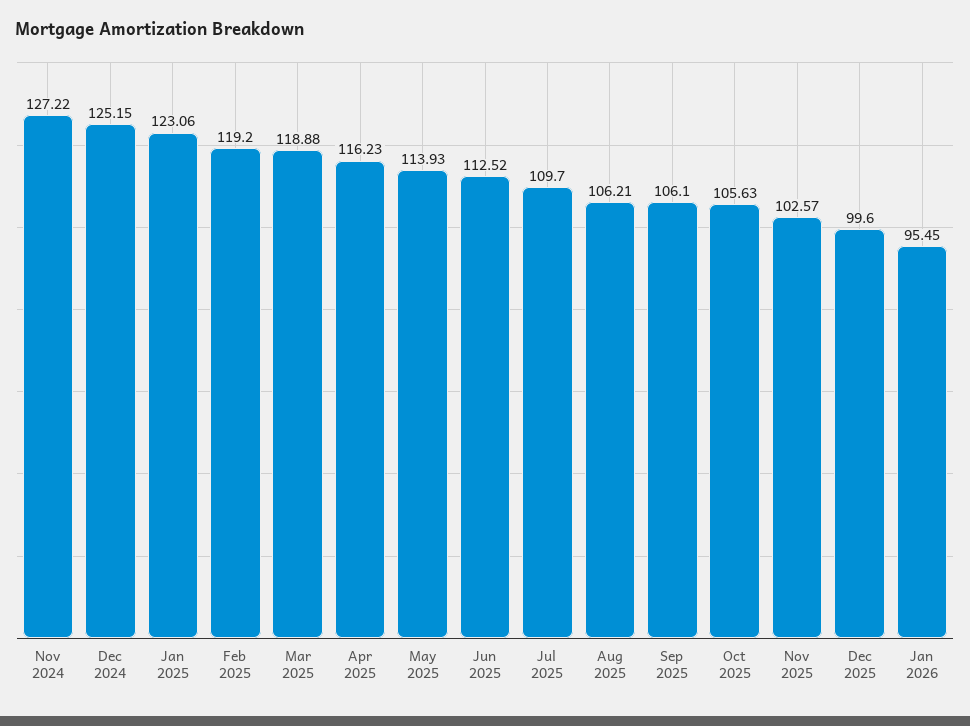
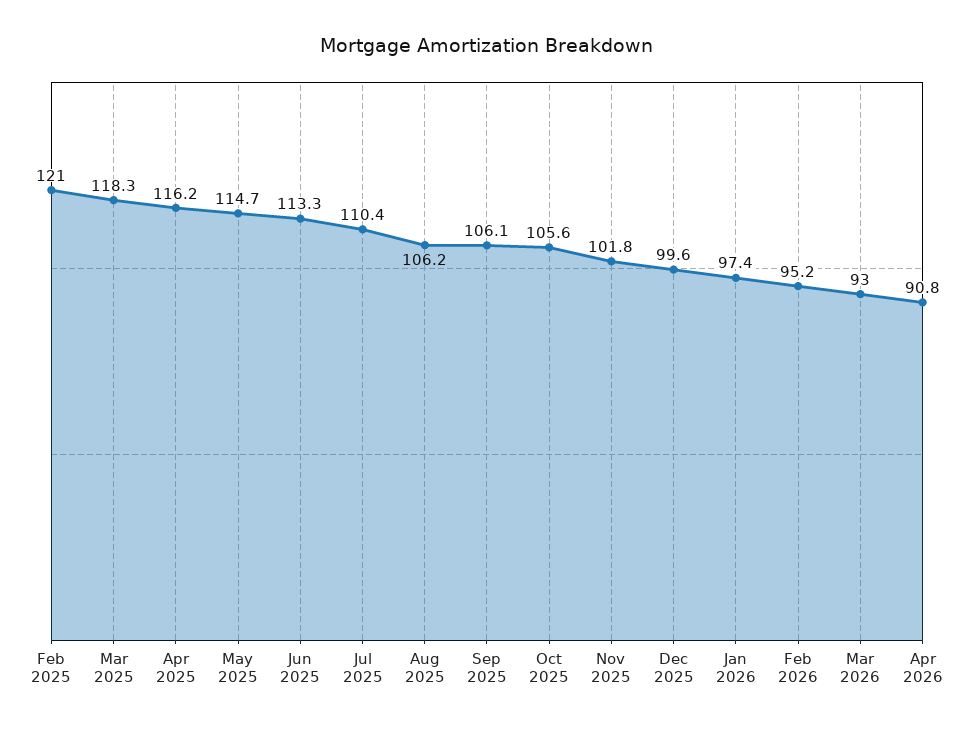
Nov 2024: 127.22 -> none
Dec 2024: 125.15 -> none
Jan 2025: 123.06 -> none
Feb 2025: 119.2 -> 121
Mar 2025: 118.88 -> 118.3
May 2025: 113.93 -> 114.7
Jun 2025: 112.52 -> 113.3
Jul 2025: 109.7 -> 110.4
Nov 2025: 102.57 -> 101.8
Jan 2026: 95.45 -> 97.4
Feb 2026: none -> 95.2
Mar 2026: none -> 93
Apr 2026: none -> 90.8

